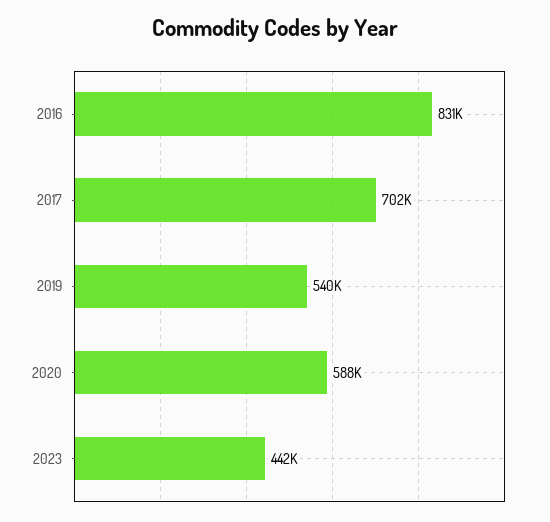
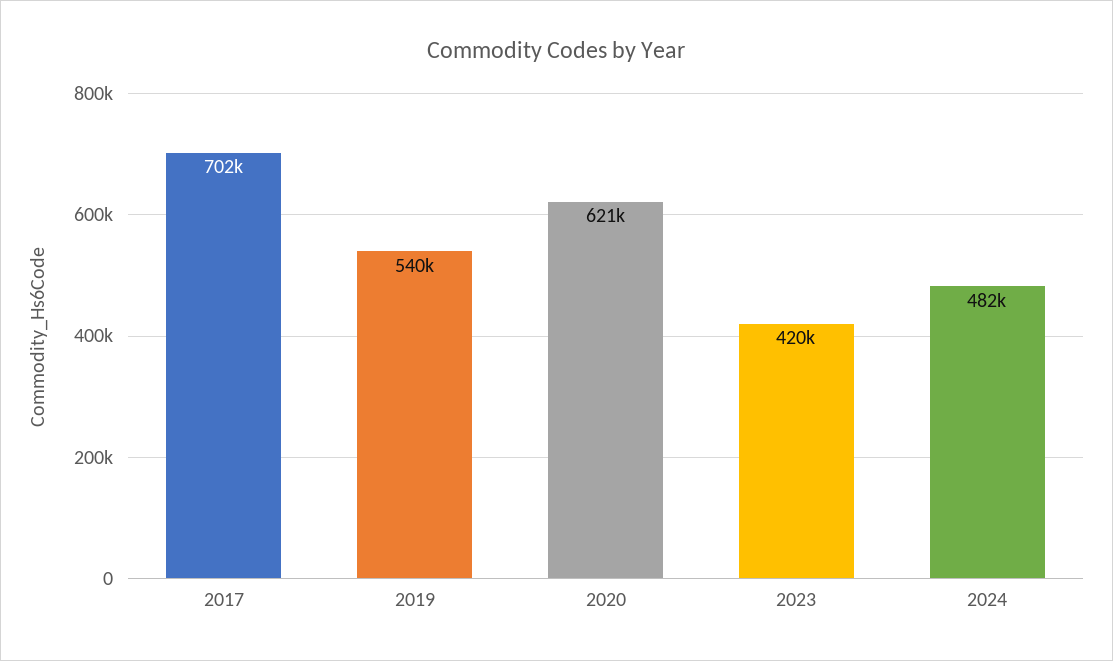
2016: 831000 -> none
2020: 588000 -> 621000
2023: 442000 -> 420000
2024: none -> 482000

